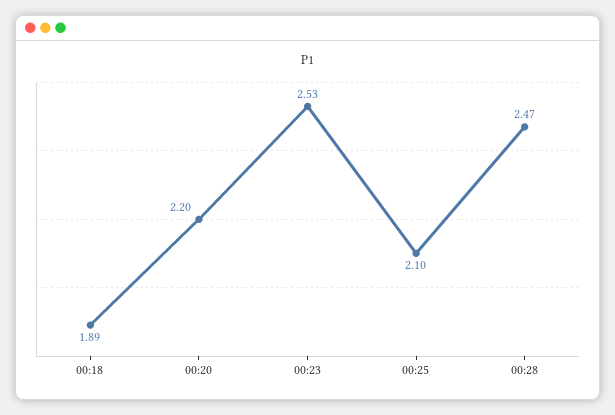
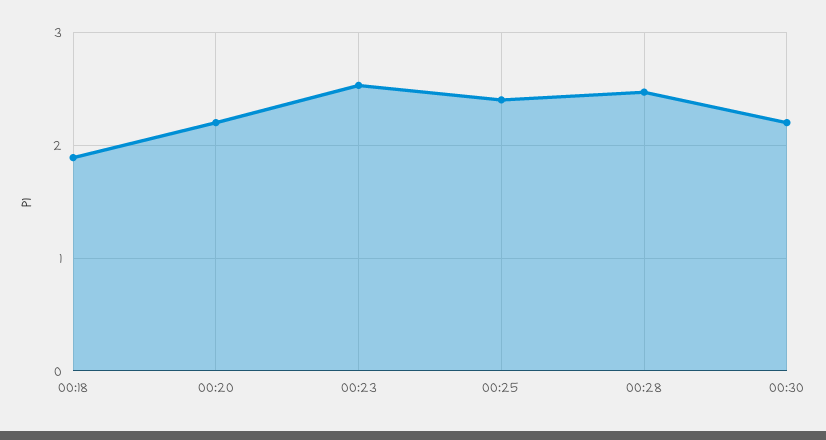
00:25: 2.1 -> 2.4
00:30: none -> 2.2

